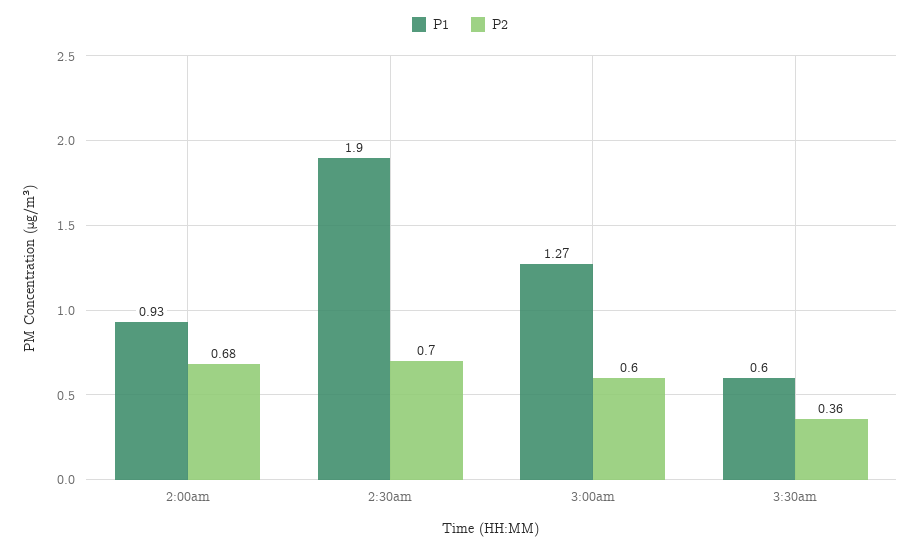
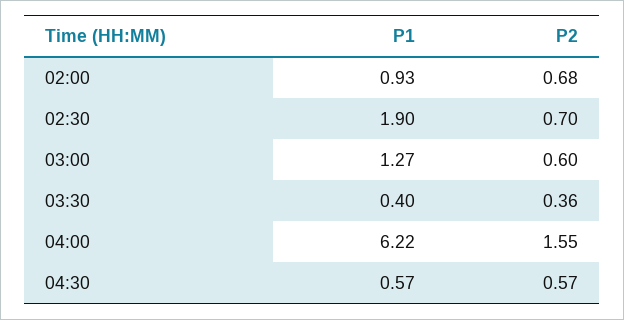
P1, 3:30am: 0.6 -> 0.4
P1, 04:00: none -> 6.22
P2, 04:00: none -> 1.55
P1, 04:30: none -> 0.57
P2, 04:30: none -> 0.57

